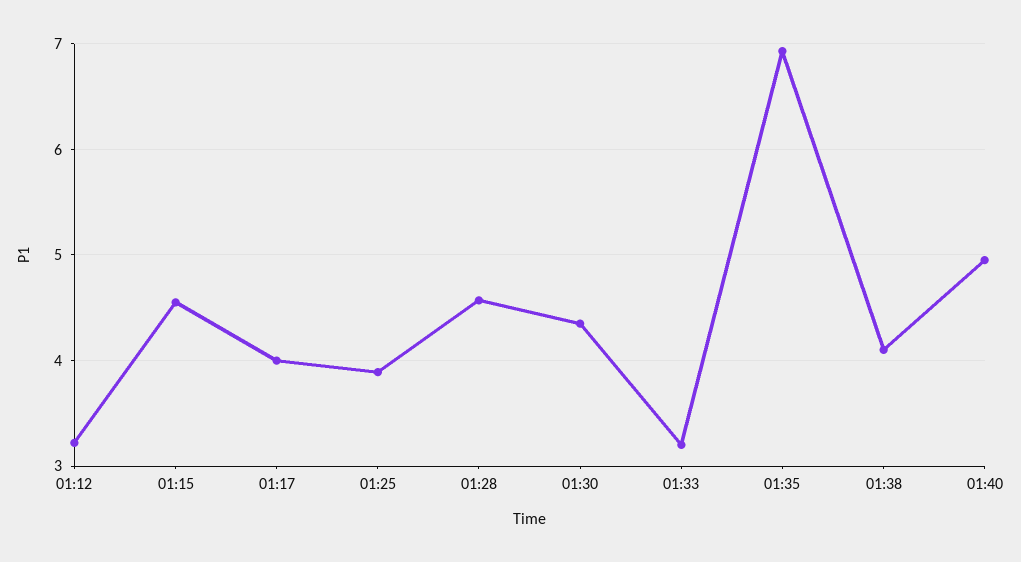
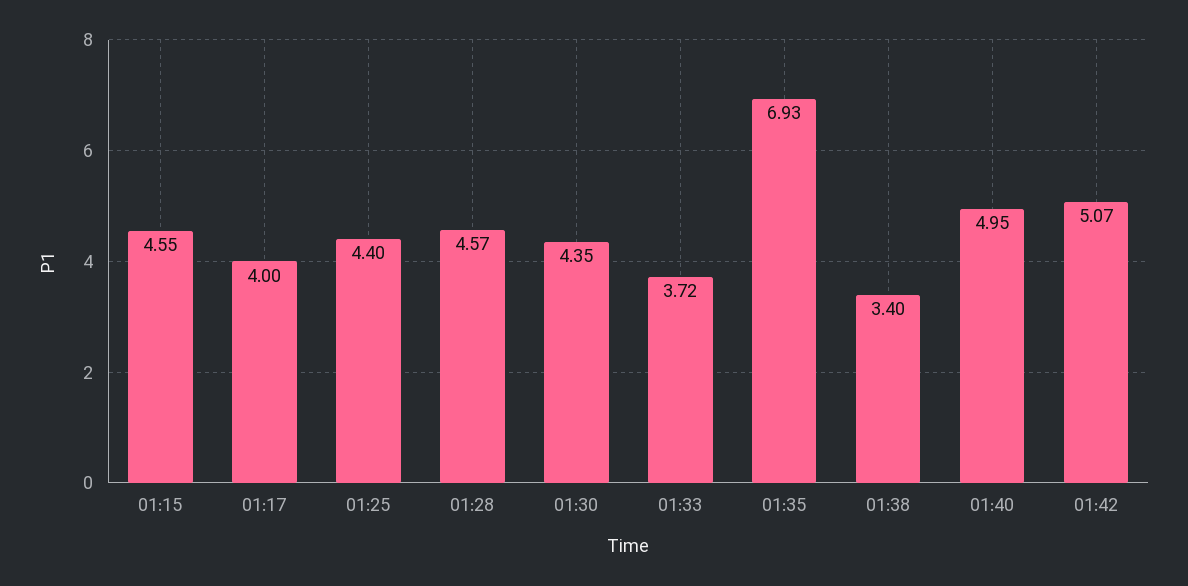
01:12: 3.2 -> none
01:25: 3.9 -> 4.4
01:33: 3.2 -> 3.72
01:38: 4.1 -> 3.4
01:42: none -> 5.07

